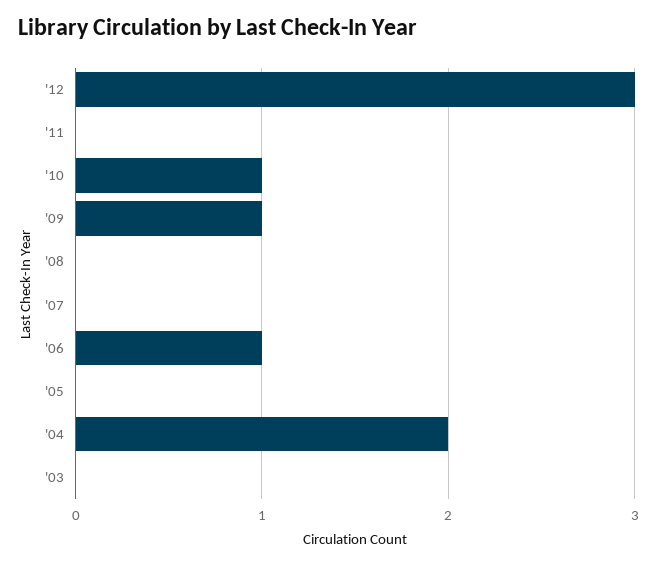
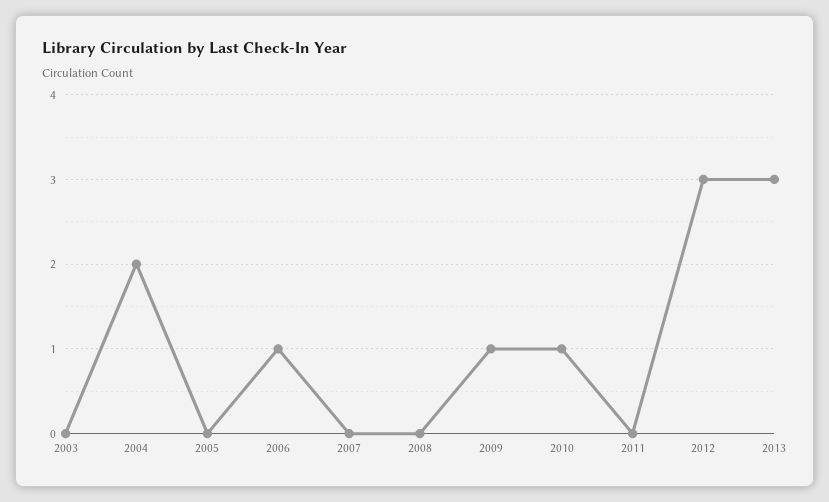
2013: none -> 3

